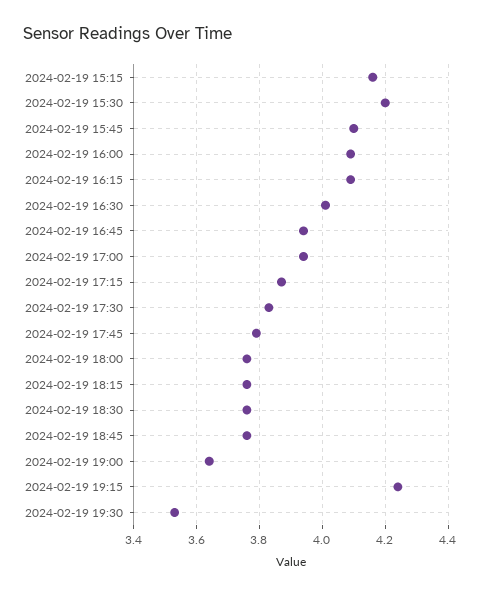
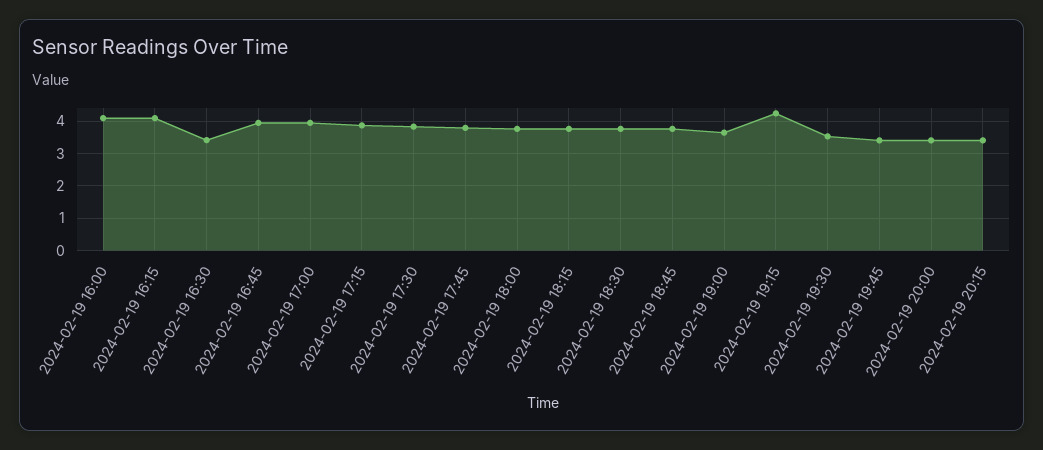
2024-02-19 15:15: 4.15 -> none
2024-02-19 15:30: 4.2 -> none
2024-02-19 15:45: 4.1 -> none
2024-02-19 16:30: 4 -> 3.4
2024-02-19 19:45: none -> 3.4
2024-02-19 20:00: none -> 3.4
2024-02-19 20:15: none -> 3.4

